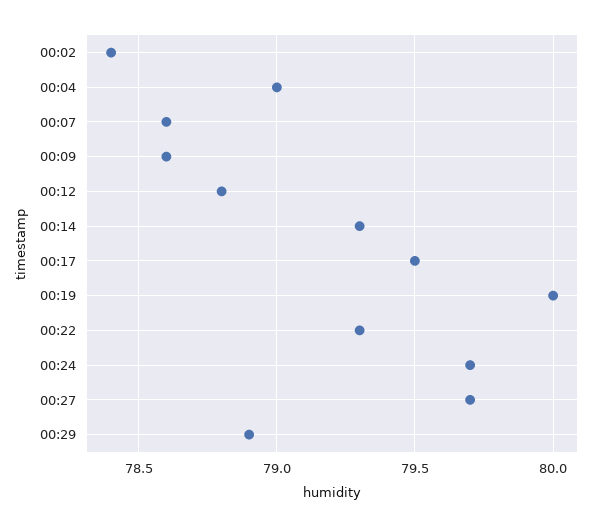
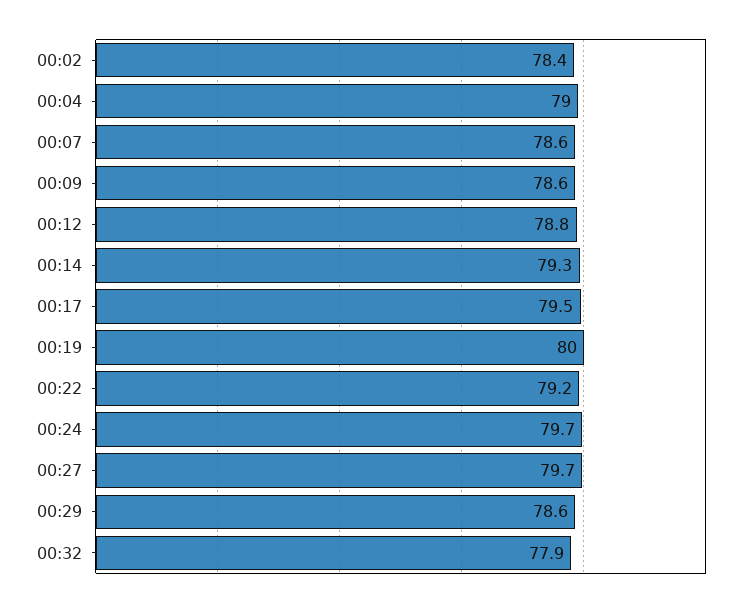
00:22: 79.3 -> 79.2
00:29: 78.9 -> 78.6
00:32: none -> 77.9

